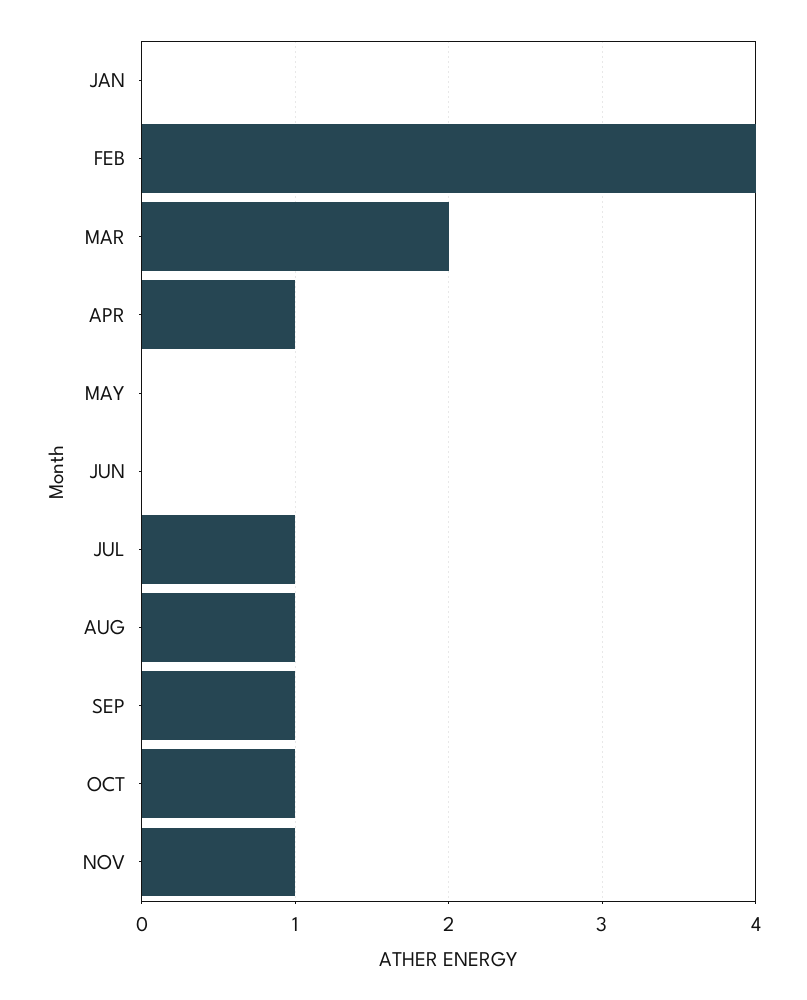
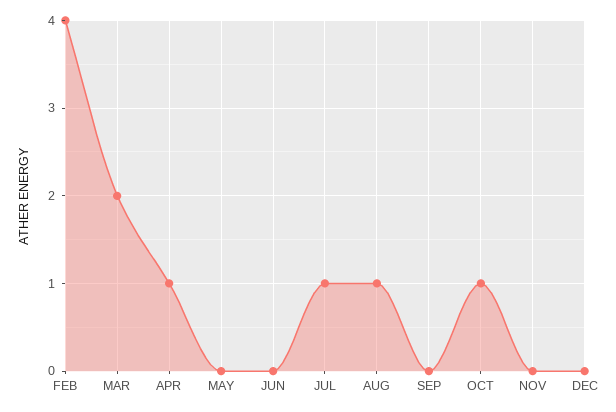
JAN: 0 -> none
SEP: 1 -> 0
NOV: 1 -> 0
DEC: none -> 0

